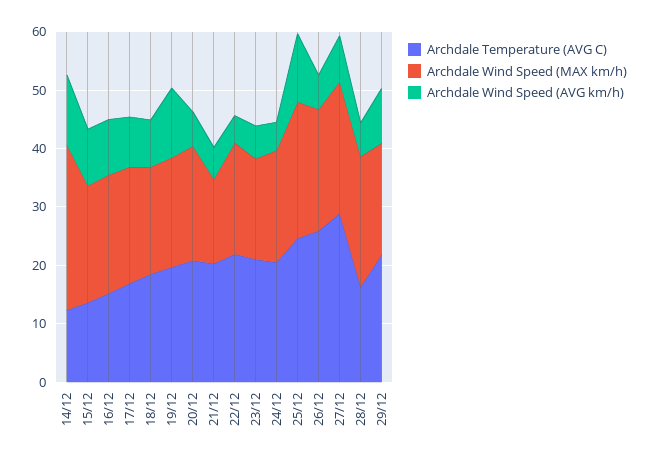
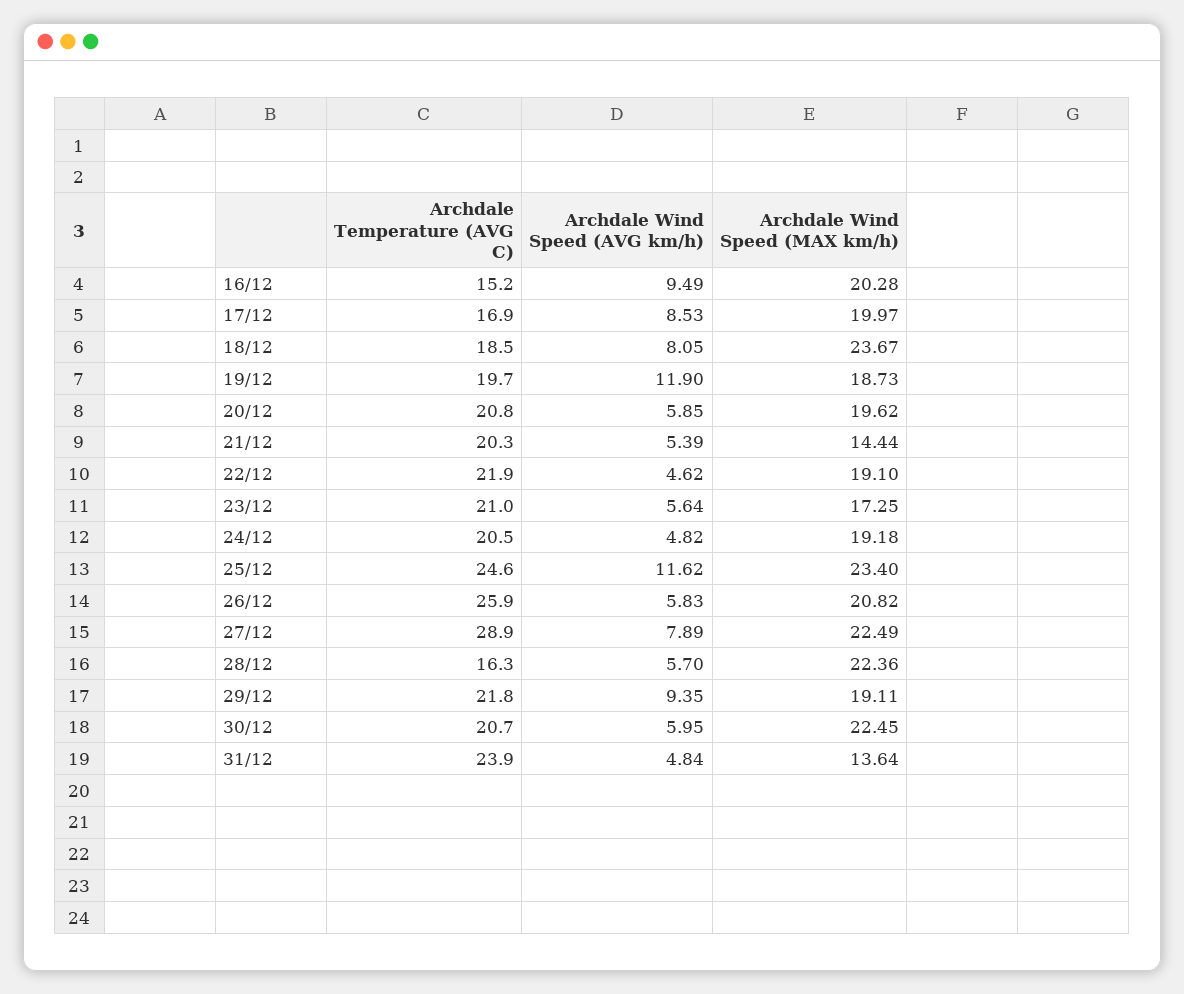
Archdale Temperature (AVG C), 14/12: 12 -> none
Archdale Wind Speed (MAX km/h), 14/12: 28 -> none
Archdale Wind Speed (AVG km/h), 14/12: 12 -> none
Archdale Temperature (AVG C), 15/12: 14 -> none
Archdale Wind Speed (MAX km/h), 15/12: 20 -> none
Archdale Wind Speed (AVG km/h), 15/12: 10 -> none
Archdale Wind Speed (MAX km/h), 18/12: 18 -> 23.67
Archdale Temperature (AVG C), 30/12: none -> 20.7
Archdale Wind Speed (AVG km/h), 30/12: none -> 5.95
Archdale Wind Speed (MAX km/h), 30/12: none -> 22.45
Archdale Temperature (AVG C), 31/12: none -> 23.9
Archdale Wind Speed (AVG km/h), 31/12: none -> 4.84
Archdale Wind Speed (MAX km/h), 31/12: none -> 13.64

